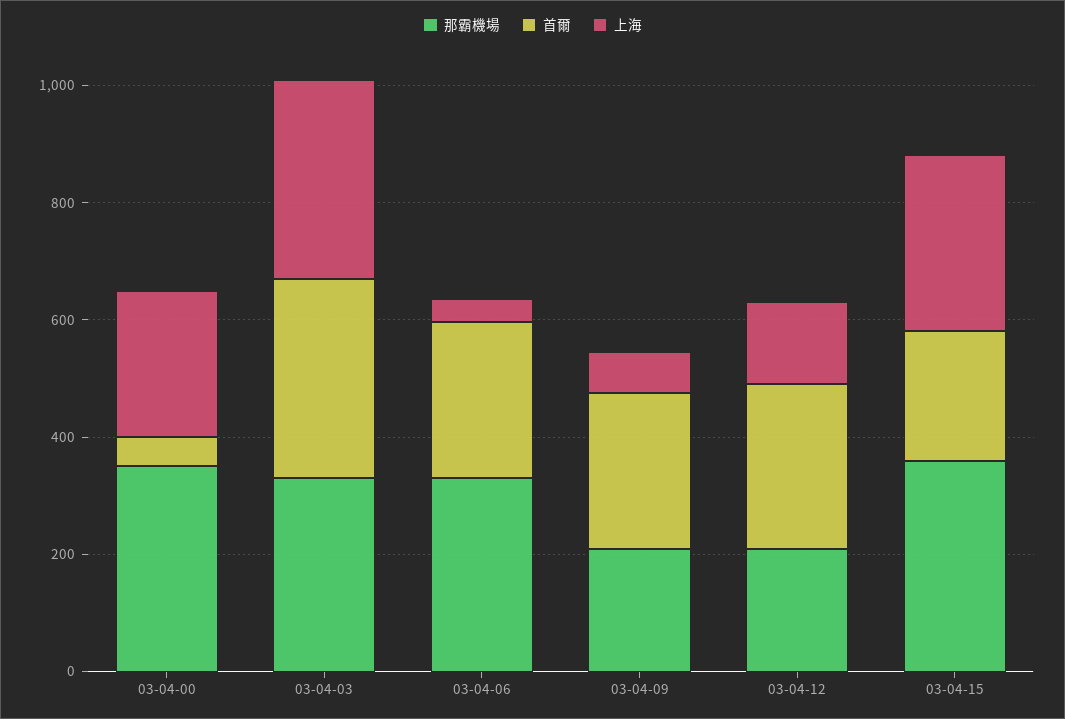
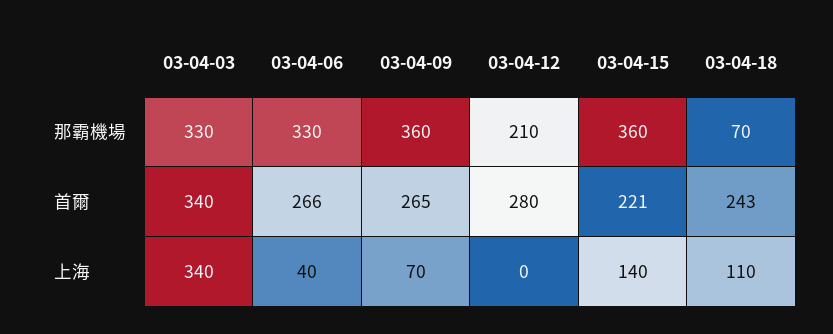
那霸機場, 03-04-00: 350 -> none
首爾, 03-04-00: 50 -> none
上海, 03-04-00: 250 -> none
那霸機場, 03-04-09: 200 -> 360
上海, 03-04-12: 150 -> 0
上海, 03-04-15: 300 -> 140
那霸機場, 03-04-18: none -> 70
首爾, 03-04-18: none -> 243
上海, 03-04-18: none -> 110

